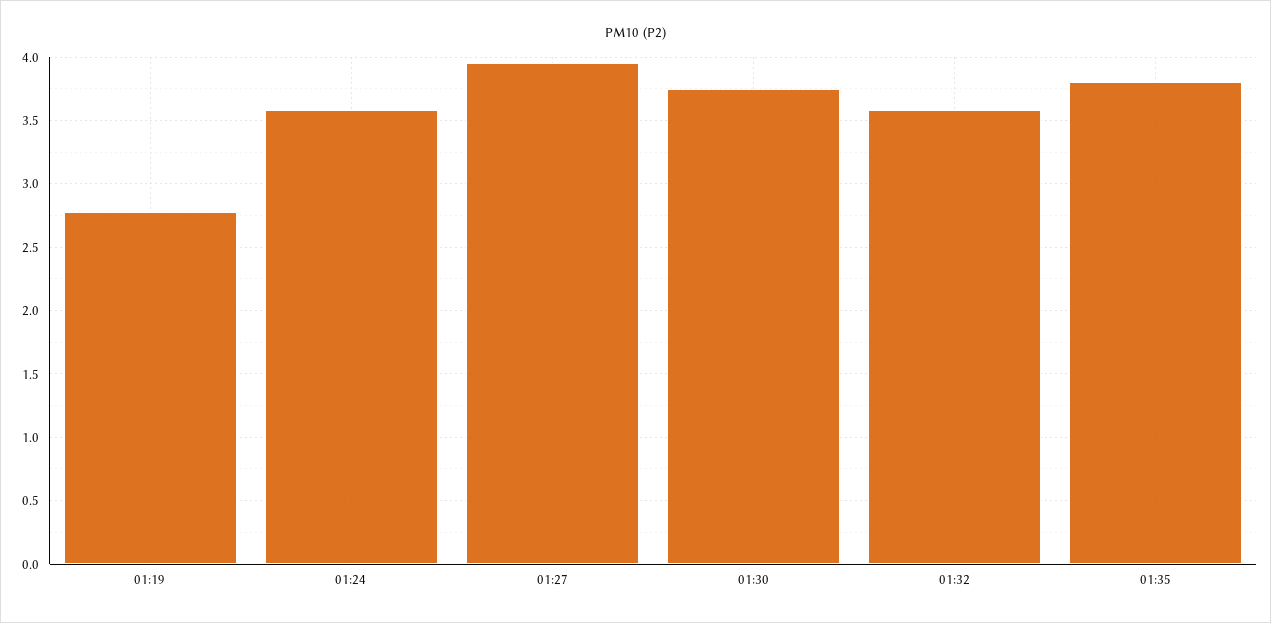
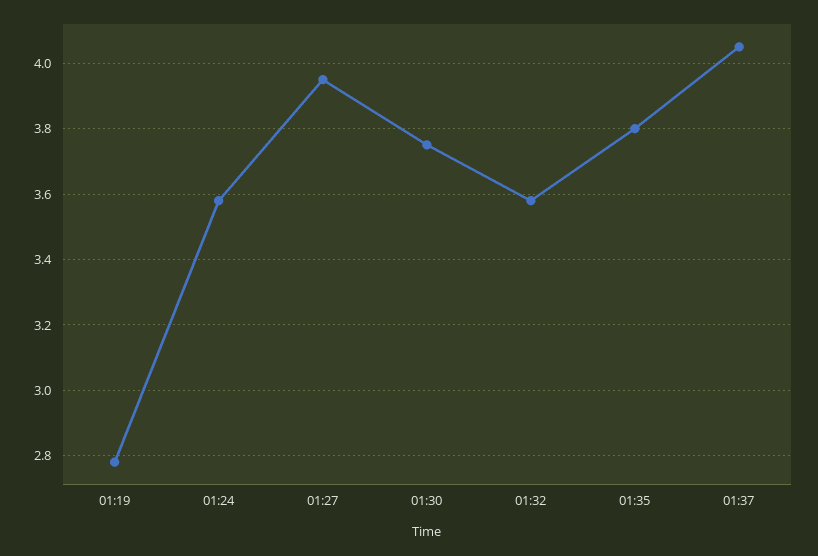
01:37: none -> 4.05

